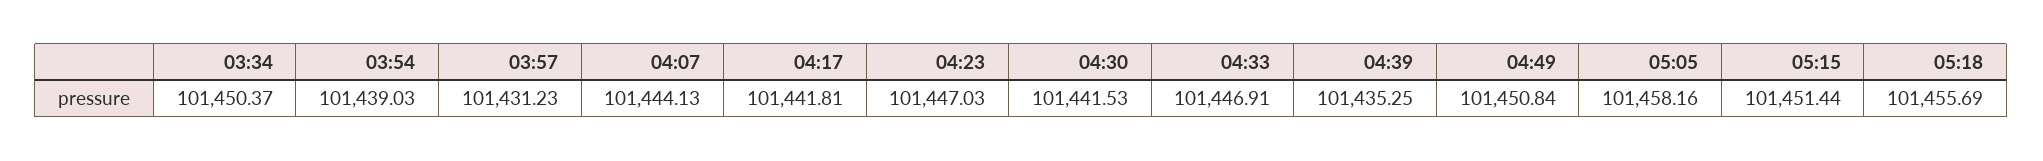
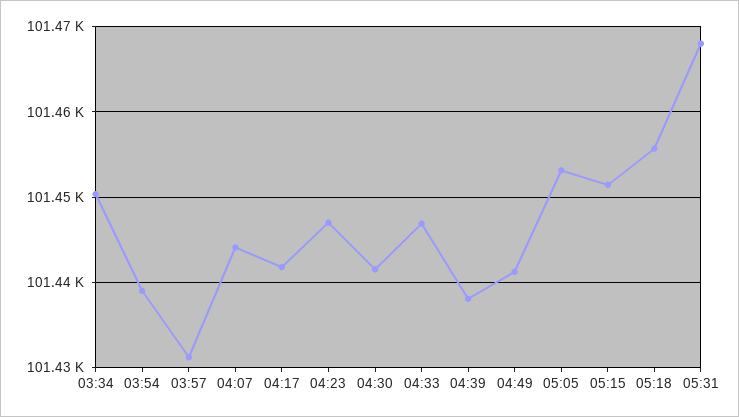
04:39: 101435.25 -> 101438
04:49: 101450.84 -> 101441
05:05: 101458.16 -> 101453
05:31: none -> 101468

